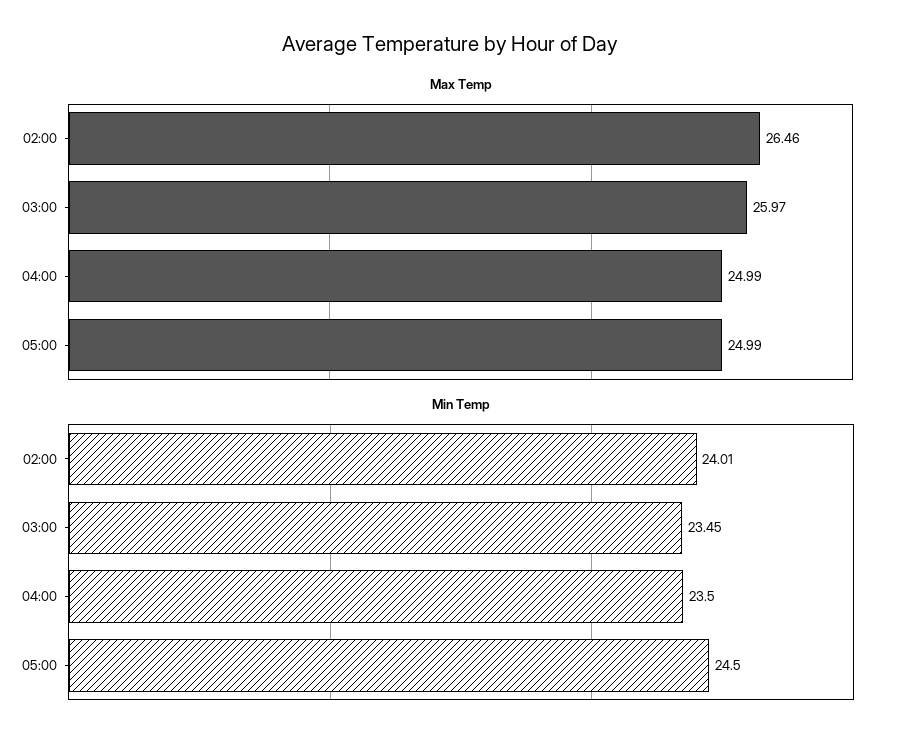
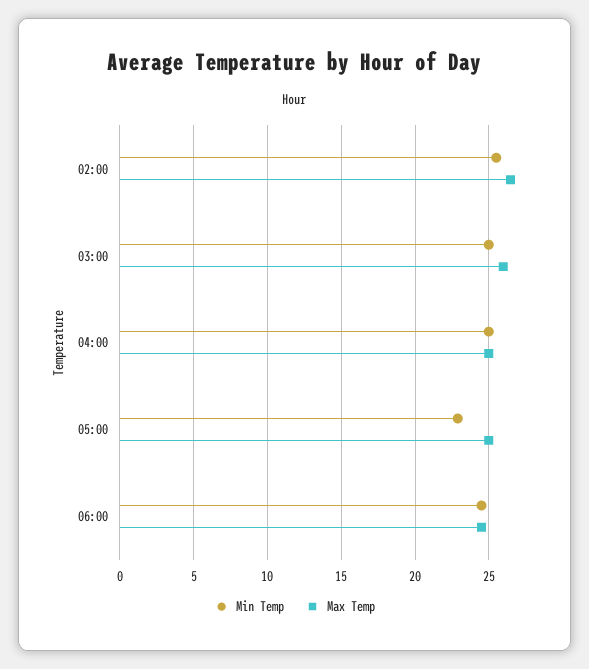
Min Temp, 02:00: 24.01 -> 25.5
Min Temp, 03:00: 23.45 -> 25
Min Temp, 04:00: 23.5 -> 25
Min Temp, 05:00: 24.5 -> 23
Min Temp, 06:00: none -> 24.5
Max Temp, 06:00: none -> 24.5

